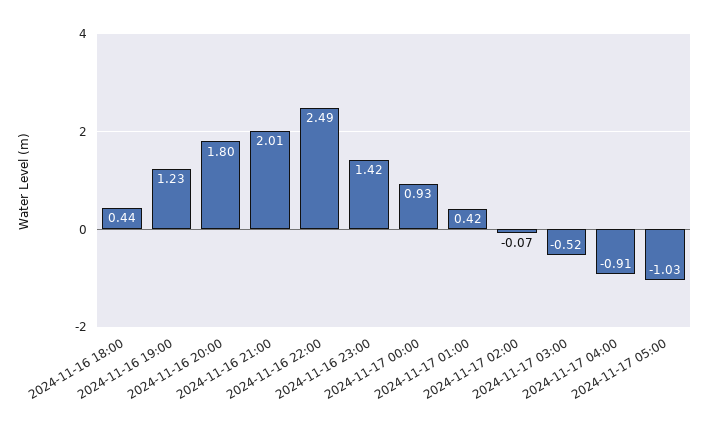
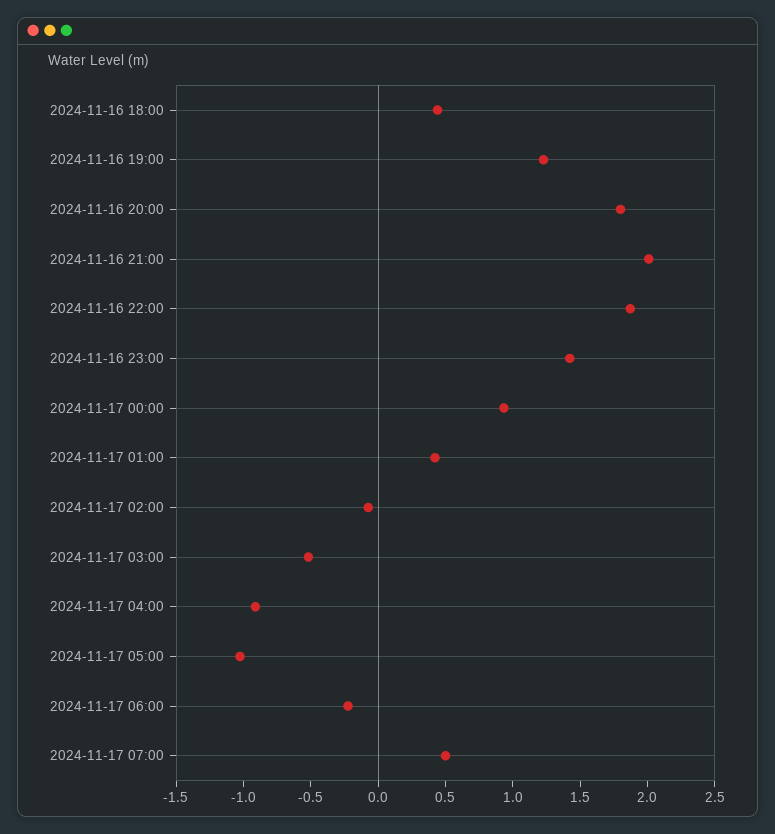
2024-11-16 22:00: 2.49 -> 1.9
2024-11-17 06:00: none -> -0.2
2024-11-17 07:00: none -> 0.5

